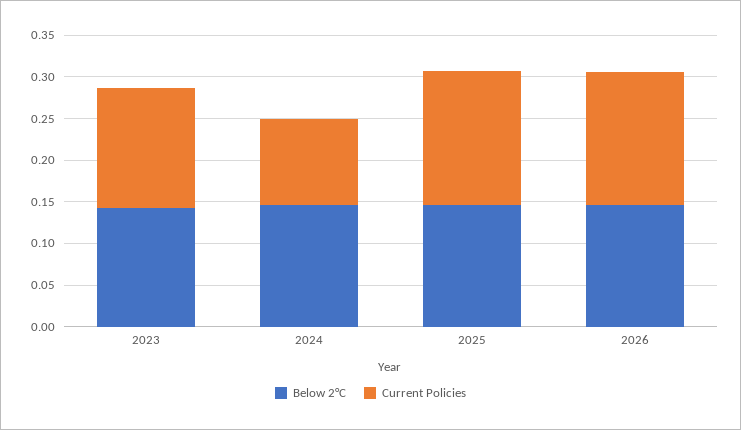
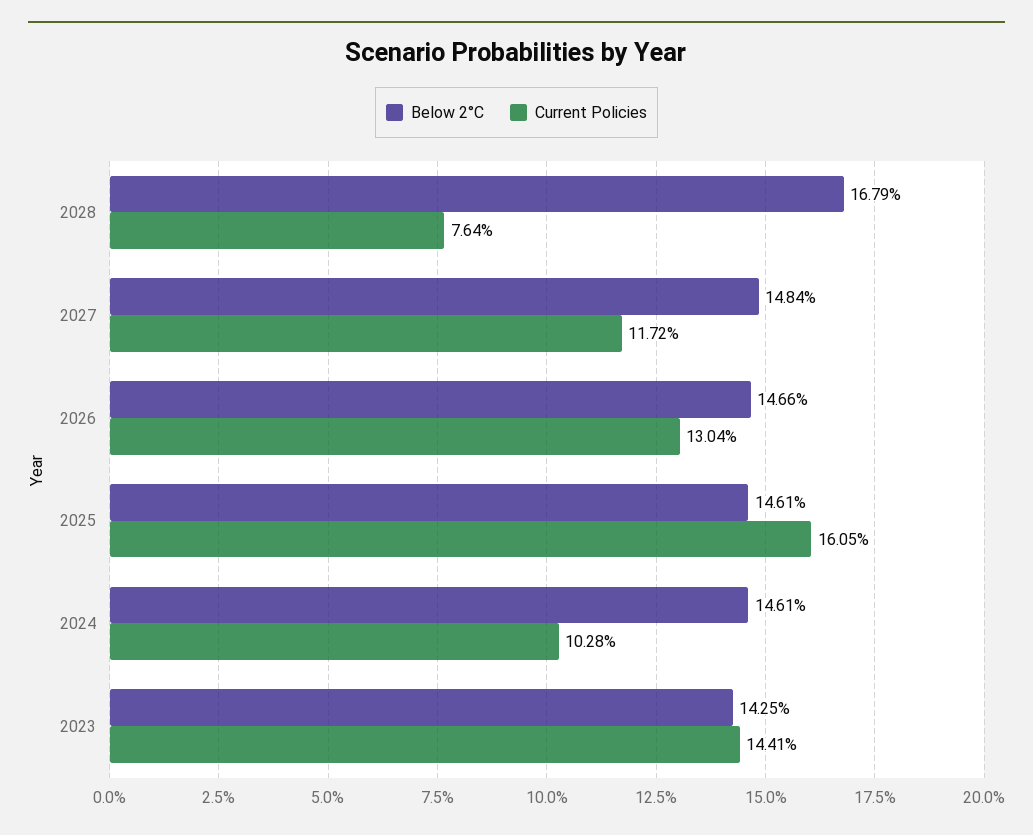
Current Policies, 2026: 0.16 -> 0.1304
Below 2°C, 2028: none -> 0.1679
Current Policies, 2028: none -> 0.0764
Below 2°C, 2027: none -> 0.1484
Current Policies, 2027: none -> 0.1172

